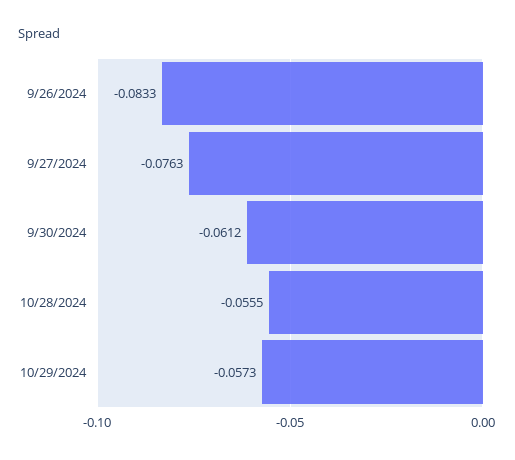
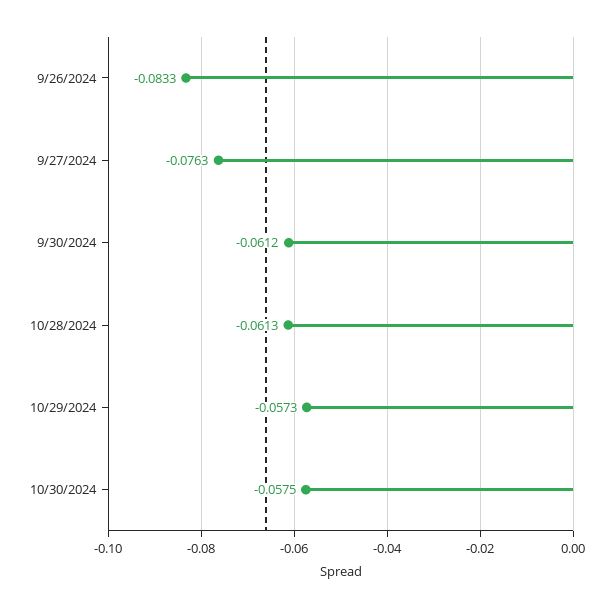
10/28/2024: -0.0555 -> -0.0613
10/30/2024: none -> -0.0575

